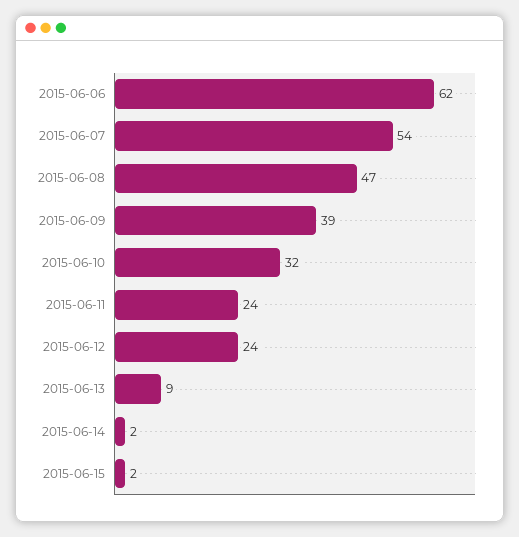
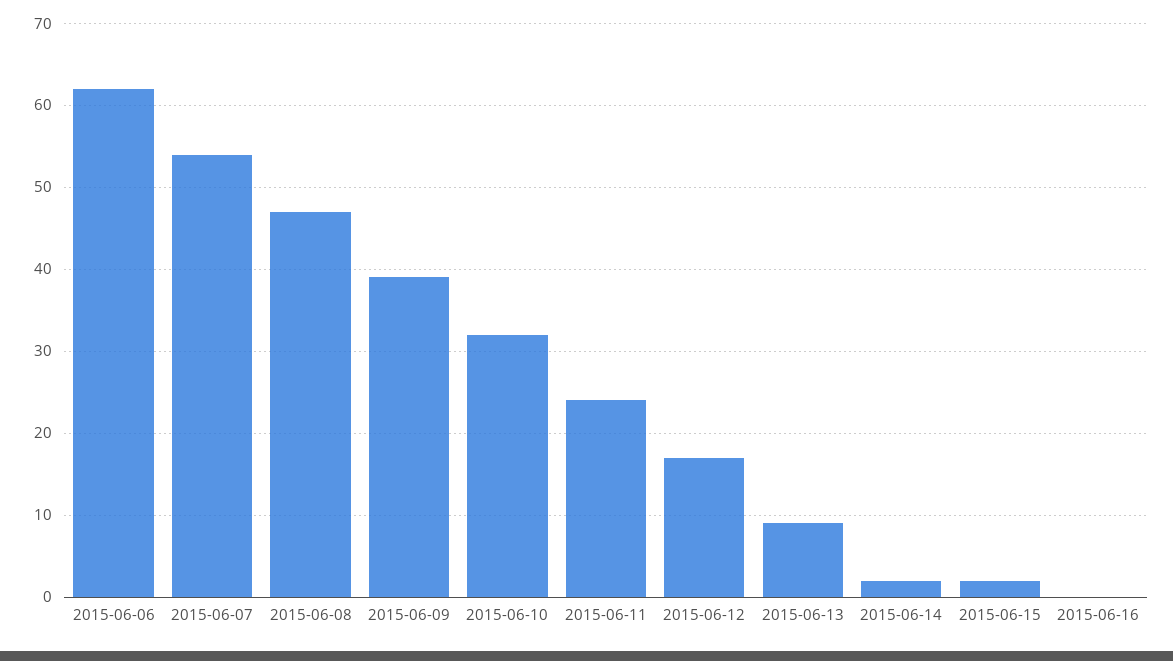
2015-06-12: 24 -> 17
2015-06-16: none -> 0

